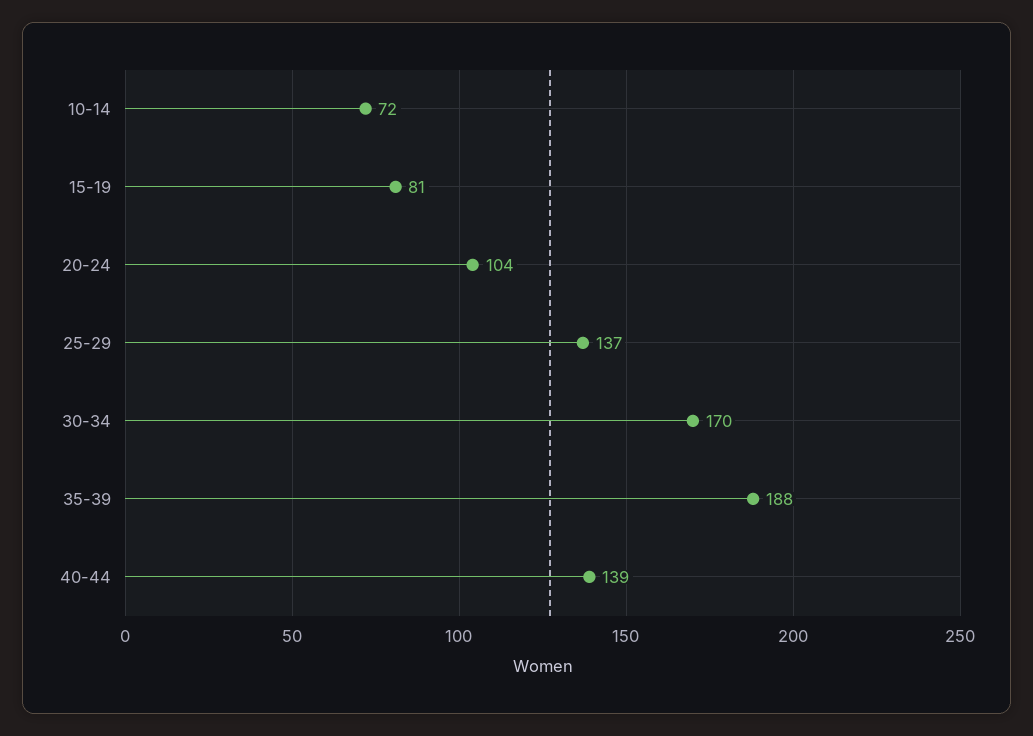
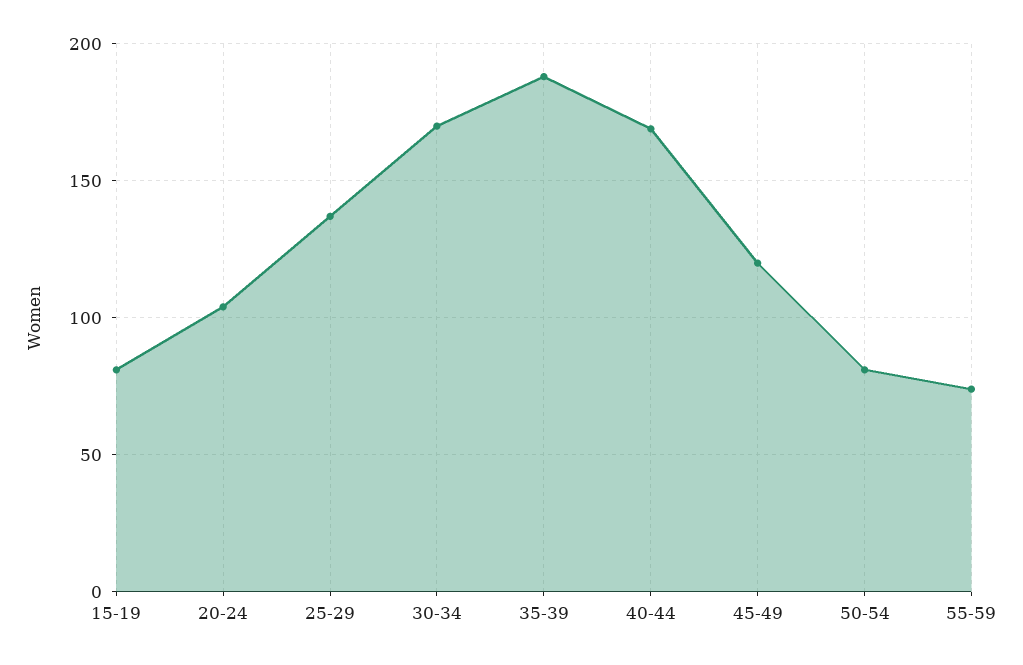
10-14: 72 -> none
40-44: 139 -> 170
45-49: none -> 120
50-54: none -> 80
55-59: none -> 75

